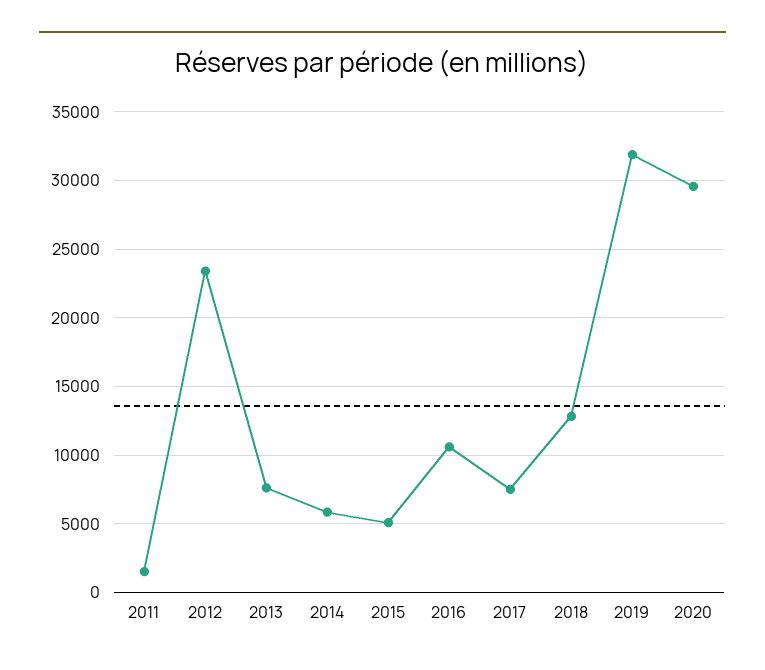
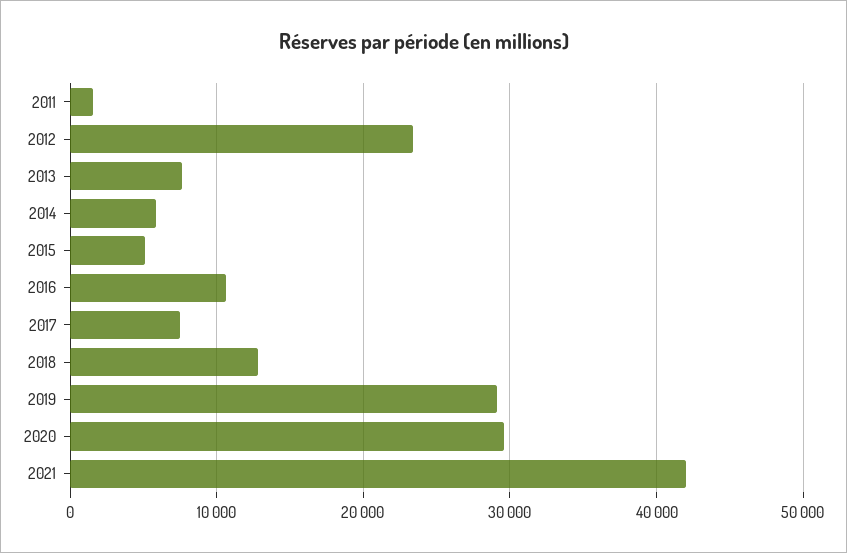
2019: 32000 -> 29000
2021: none -> 42000

